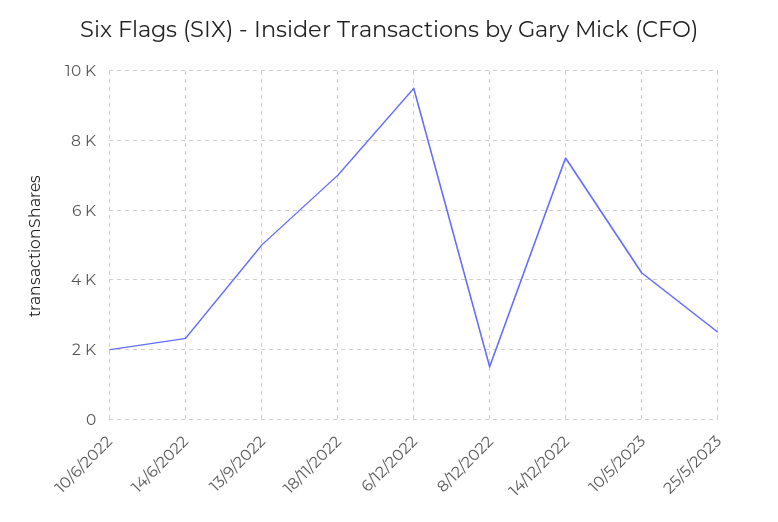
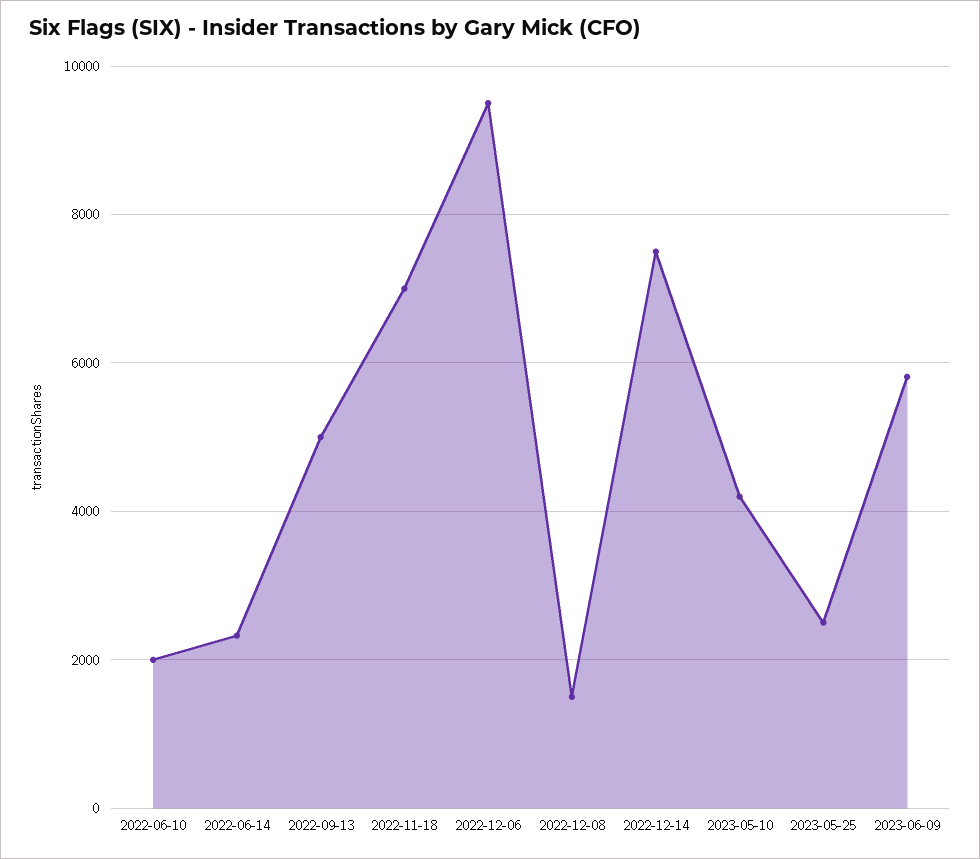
2023-06-09: none -> 5800

